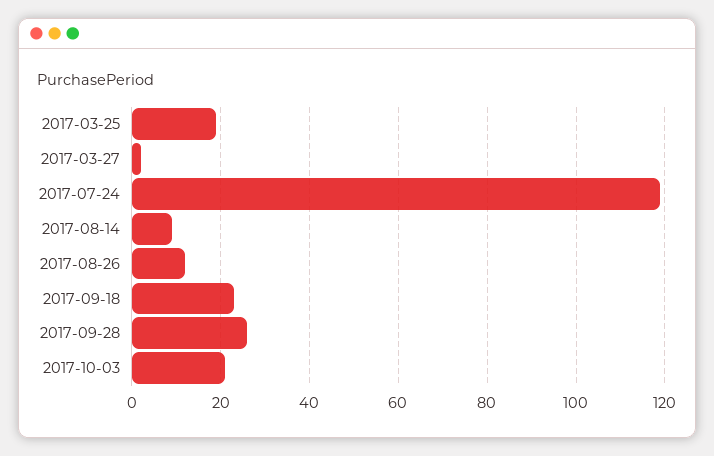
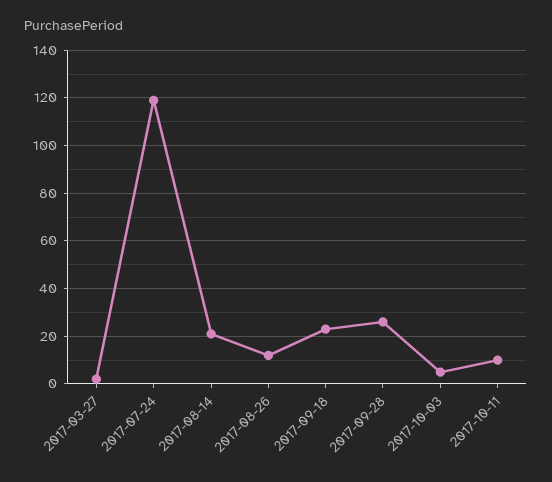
2017-03-25: 20 -> none
2017-08-14: 10 -> 20
2017-10-03: 20 -> 5
2017-10-11: none -> 10

